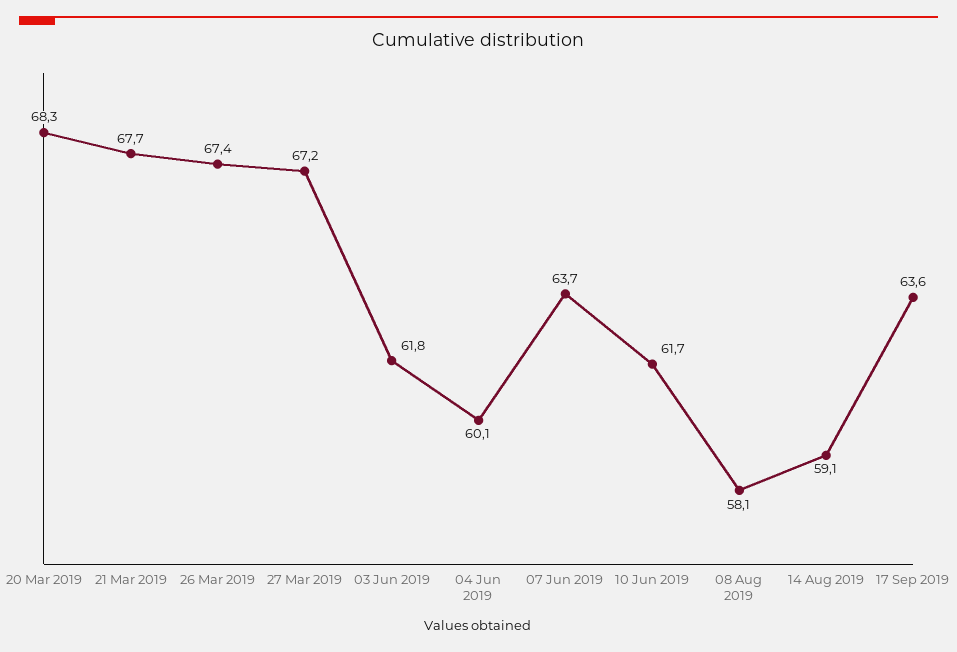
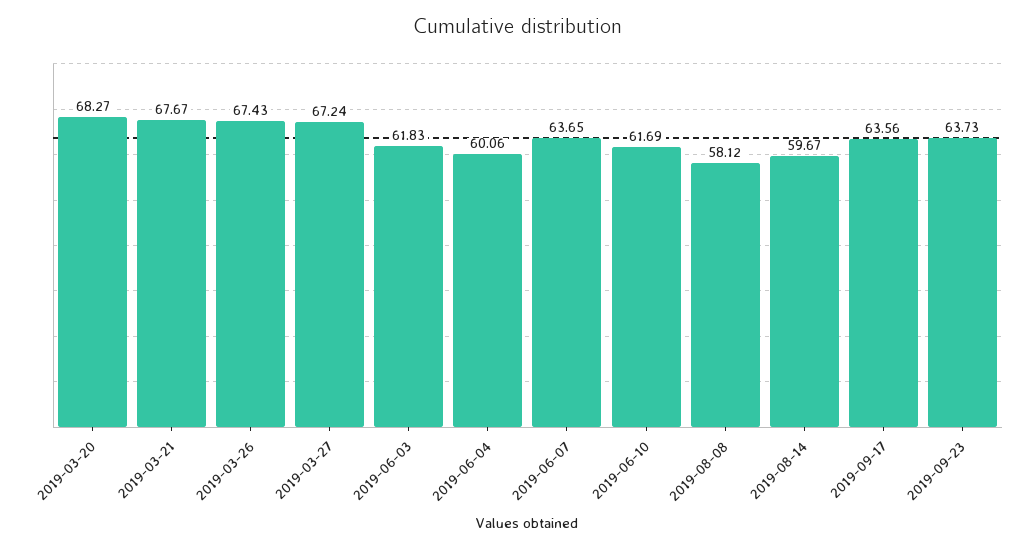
14 Aug 2019: 59.1 -> 59.67
2019-09-23: none -> 63.73

